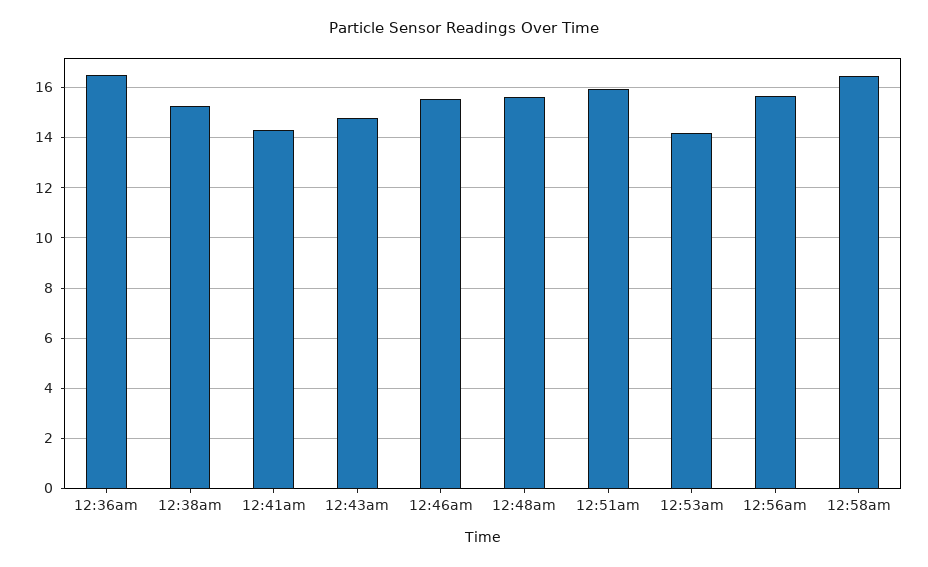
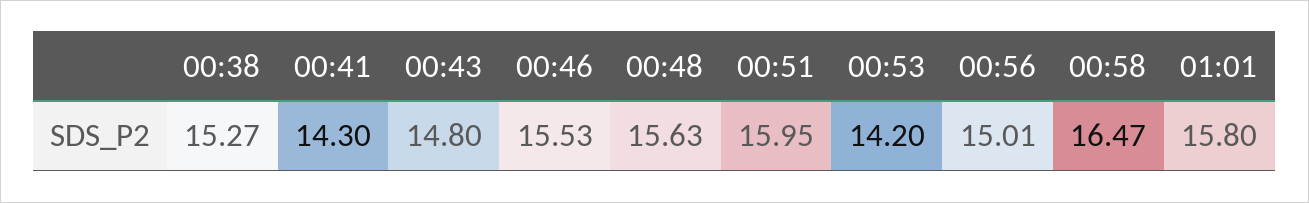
12:36am: 16.5 -> none
12:56am: 15.75 -> 15.01
01:01: none -> 15.8

